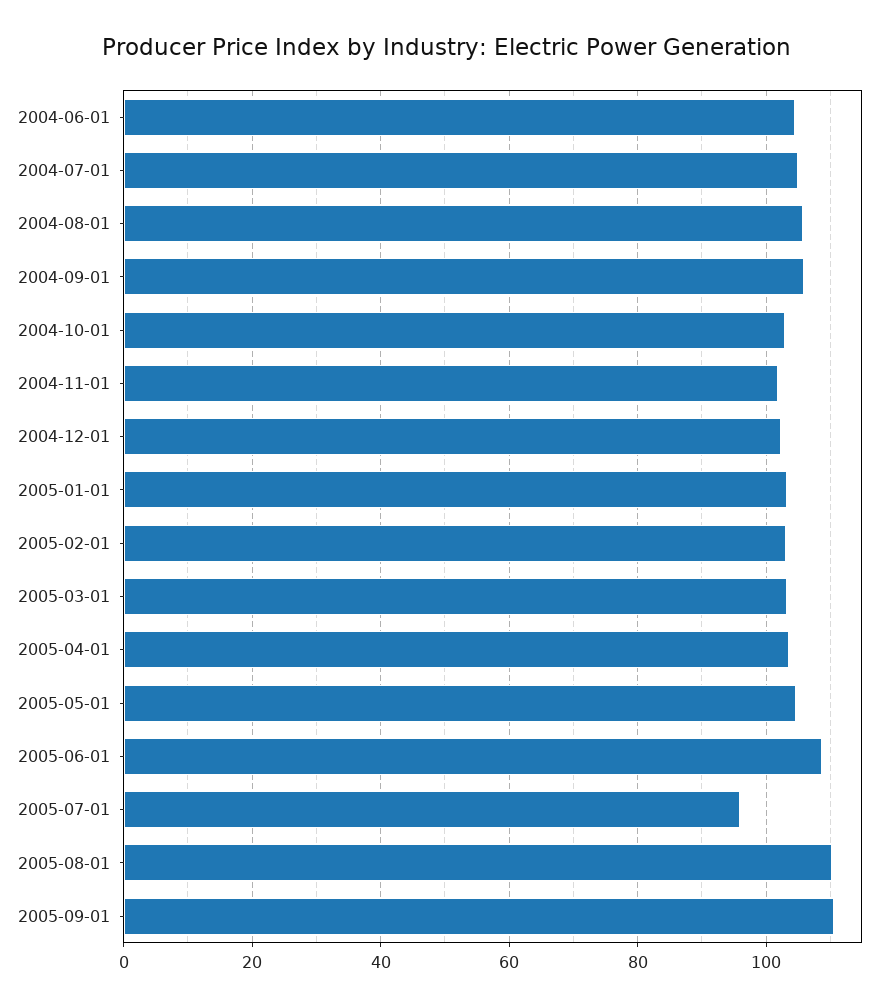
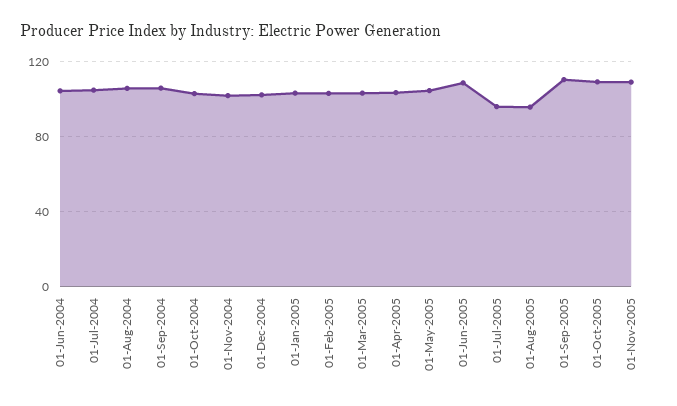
2005-08-01: 110 -> 95
01-Oct-2005: none -> 110
01-Nov-2005: none -> 110

